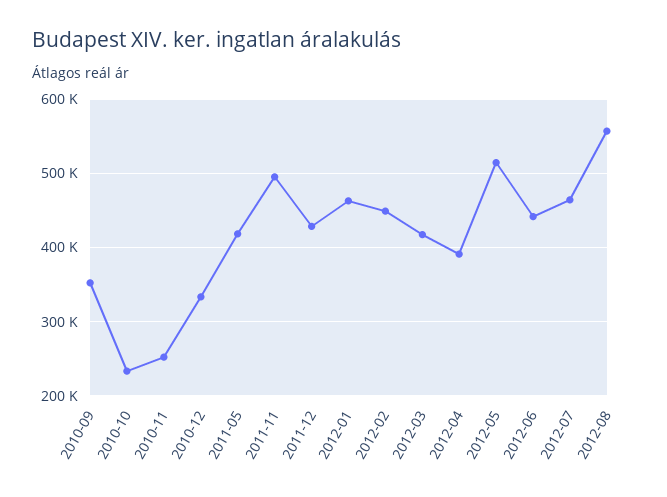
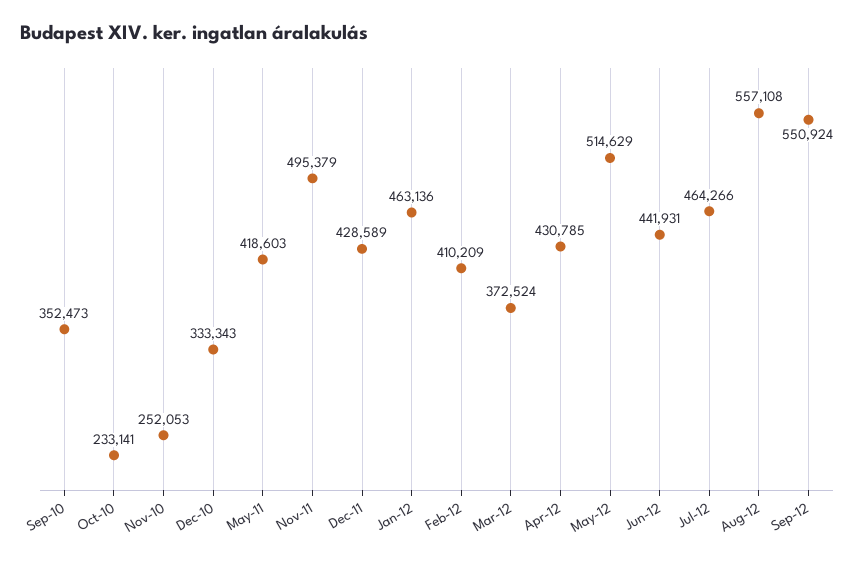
2012-02: 450000 -> 410209
2012-03: 420000 -> 372524
2012-04: 390000 -> 430785
Sep-12: none -> 550924

